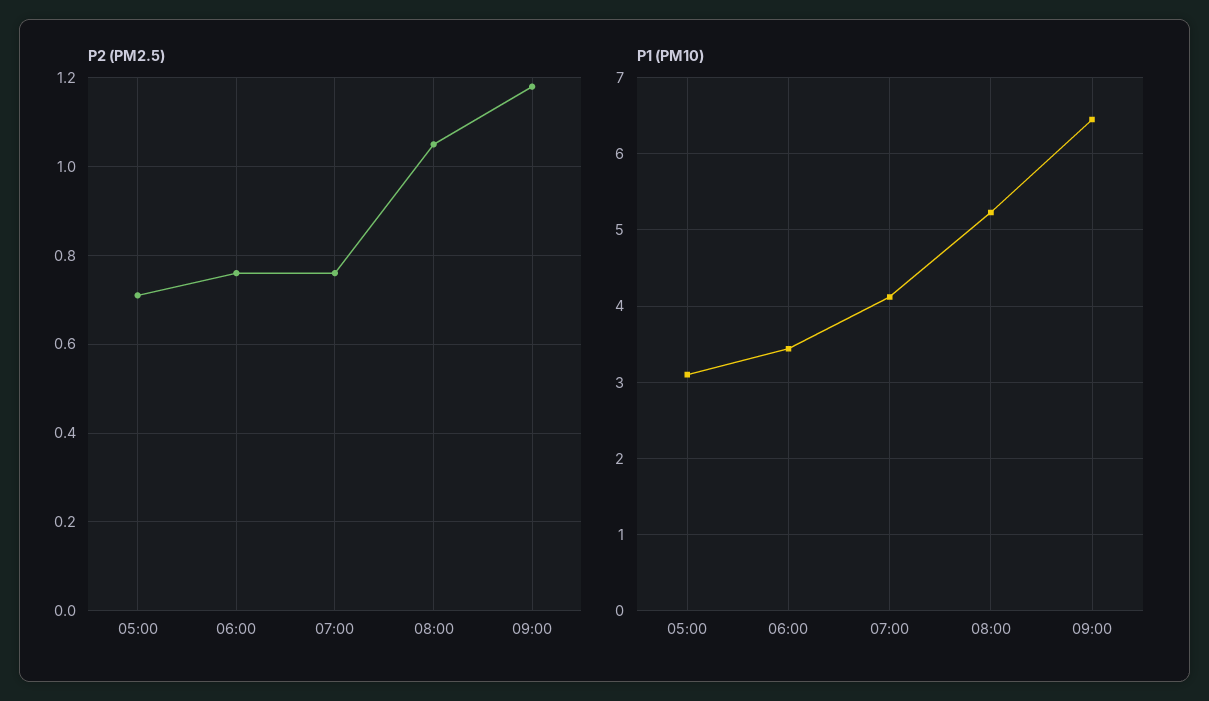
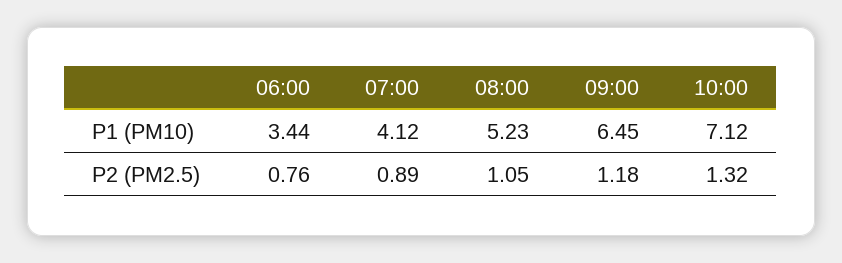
P2 (PM2.5), 05:00: 0.7 -> none
P2 (PM2.5), 07:00: 0.75 -> 0.89
P1 (PM10), 05:00: 3.1 -> none
P1 (PM10), 10:00: none -> 7.12
P2 (PM2.5), 10:00: none -> 1.32

